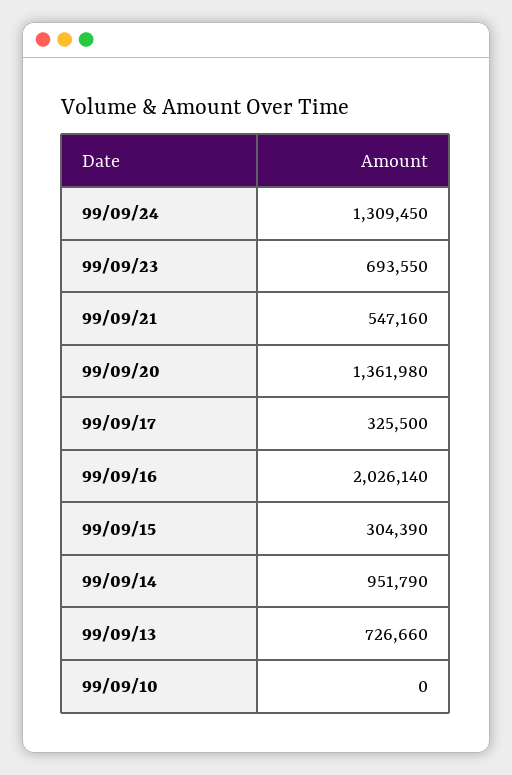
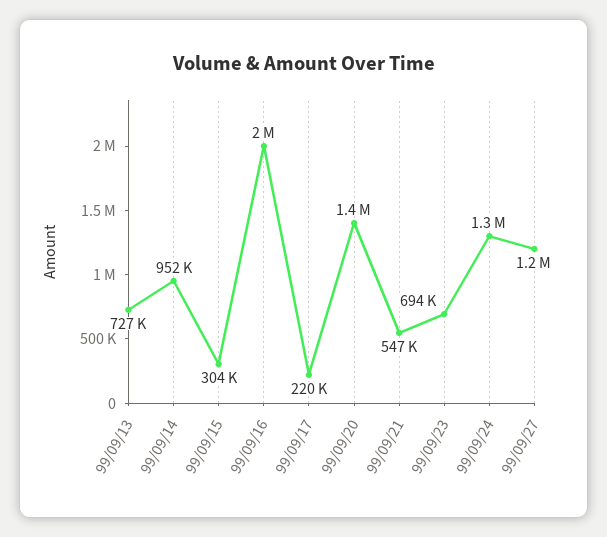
99/09/17: 325500 -> 220000
99/09/10: 0 -> none
99/09/27: none -> 1200000

